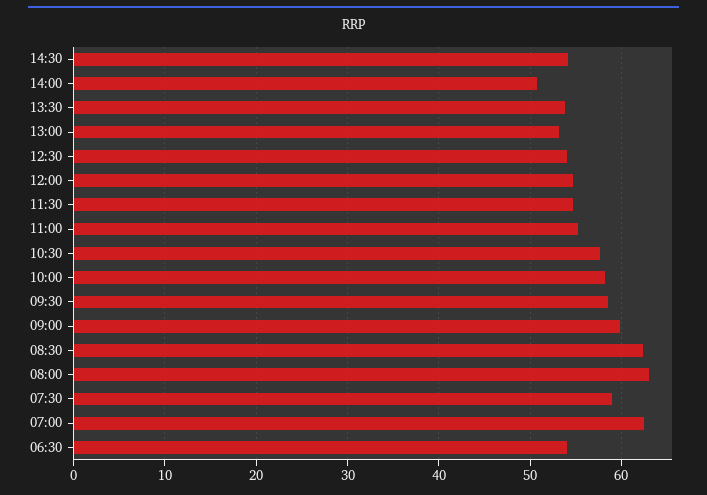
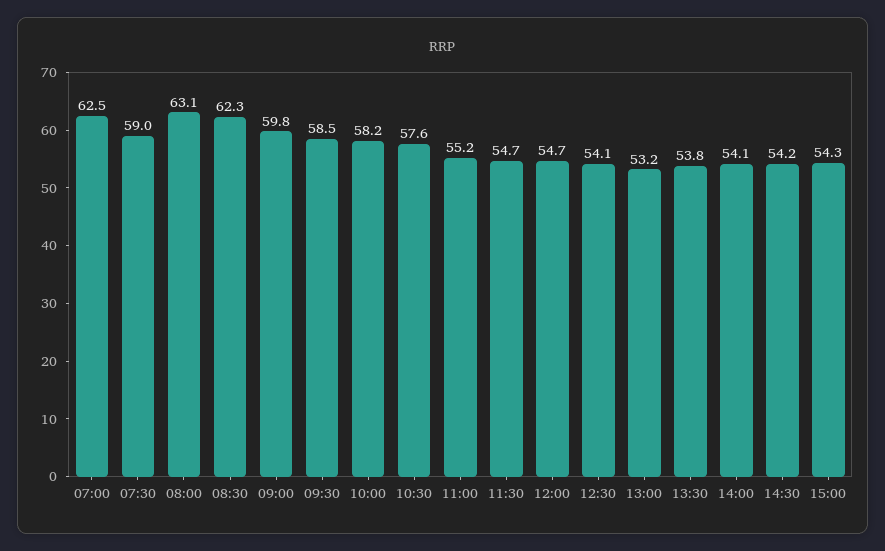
14:00: 51 -> 54.1
06:30: 54 -> none
15:00: none -> 54.3

